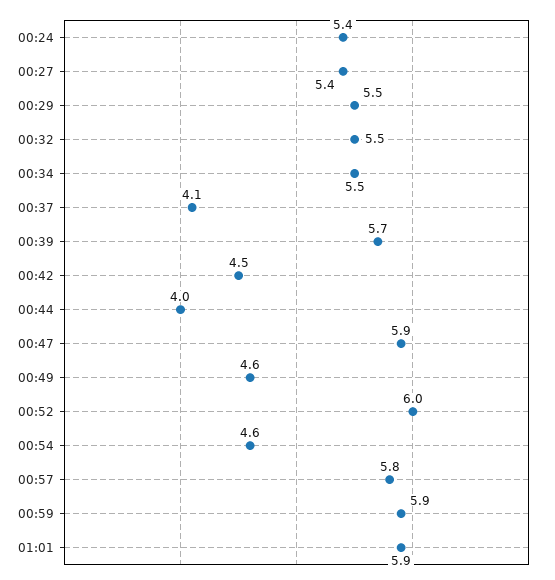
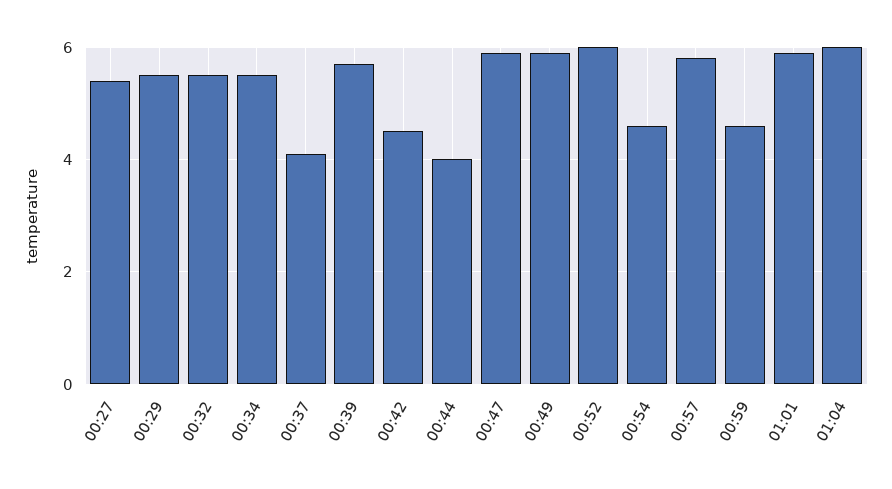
00:24: 5.4 -> none
00:49: 4.6 -> 6
00:59: 5.9 -> 4.5
01:04: none -> 6

